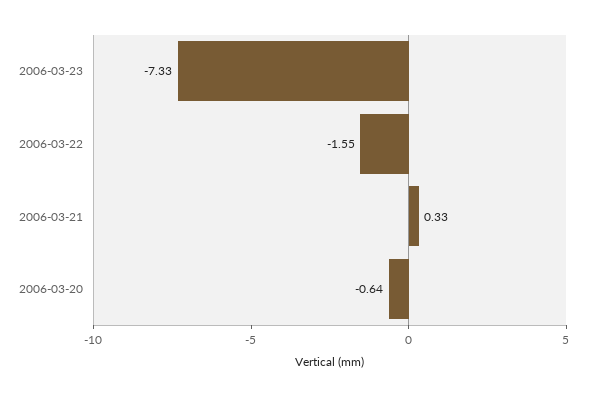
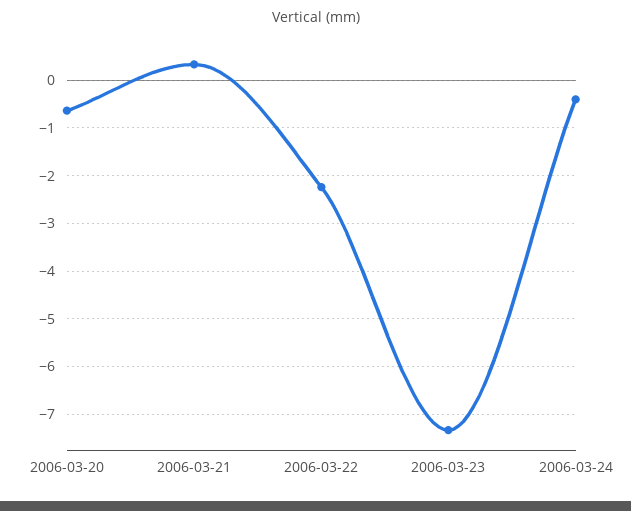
2006-03-22: -1.55 -> -2.2
2006-03-24: none -> -0.4

